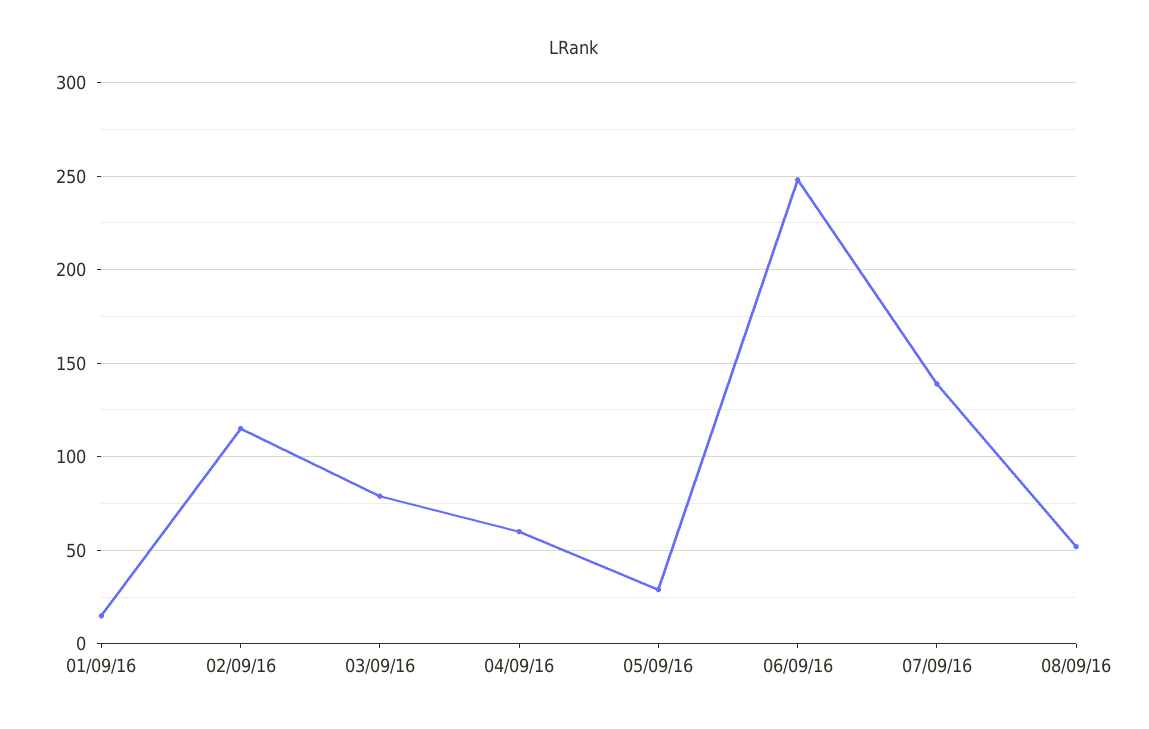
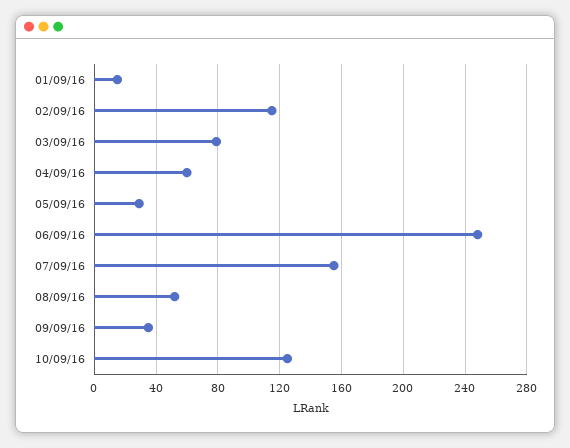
07/09/16: 140 -> 155
09/09/16: none -> 35
10/09/16: none -> 125

